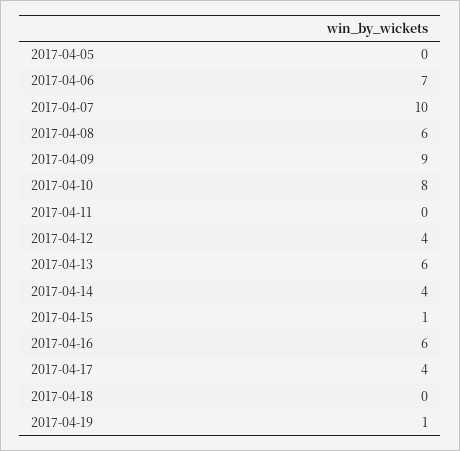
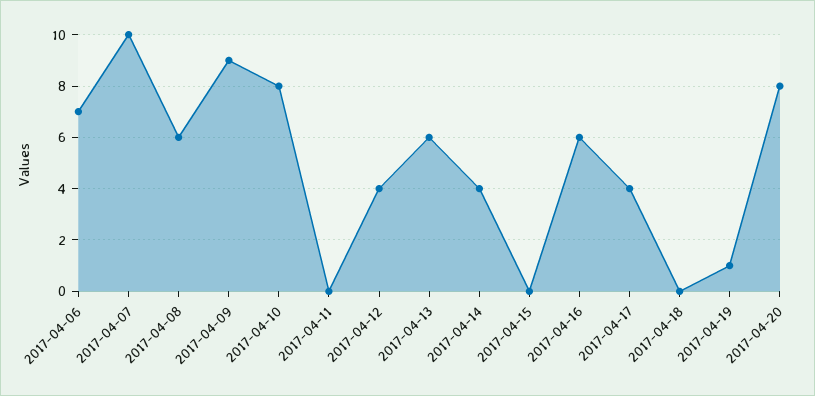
2017-04-05: 0 -> none
2017-04-15: 1 -> 0
2017-04-20: none -> 8

